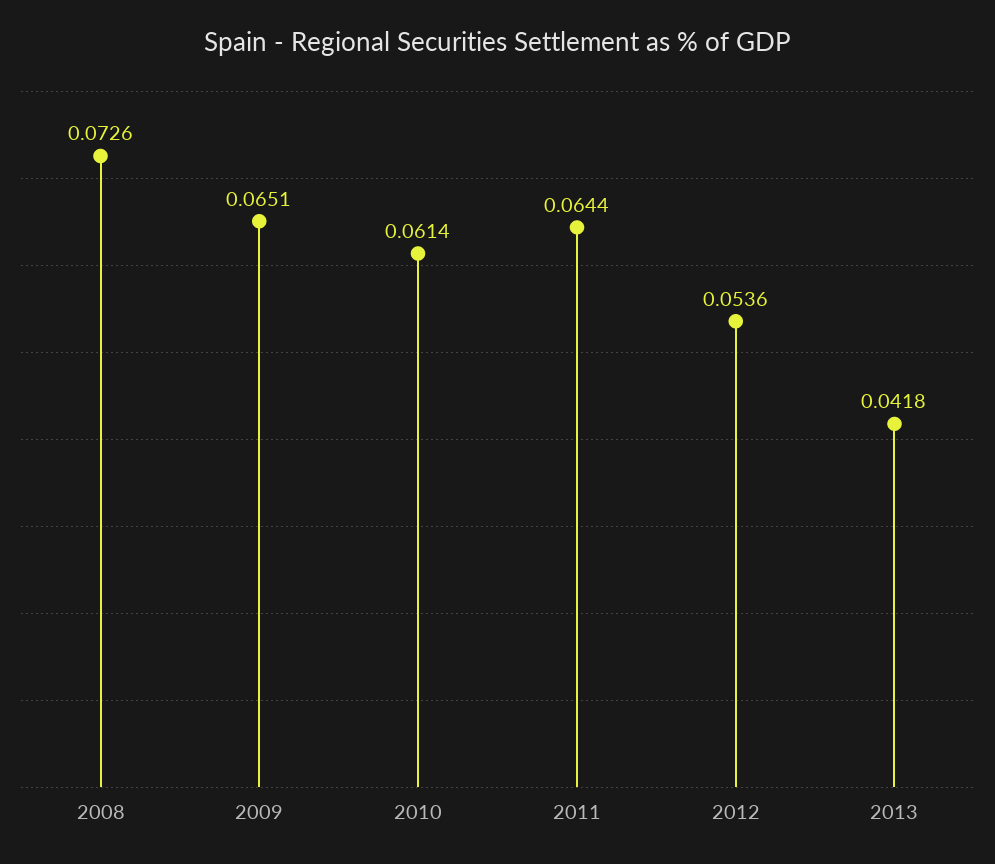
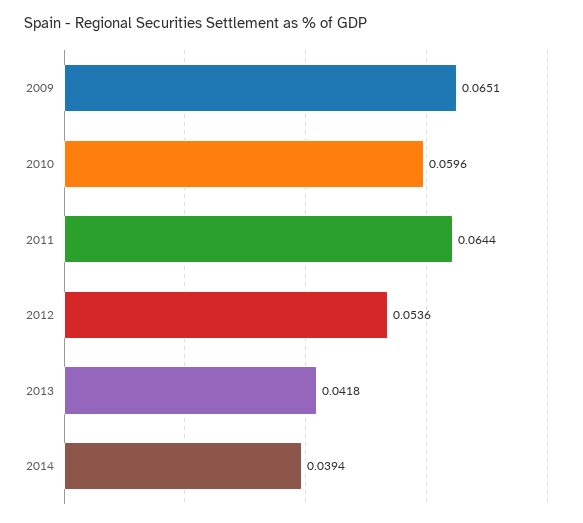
2008: 0.0726 -> none
2010: 0.0614 -> 0.0596
2014: none -> 0.0394

